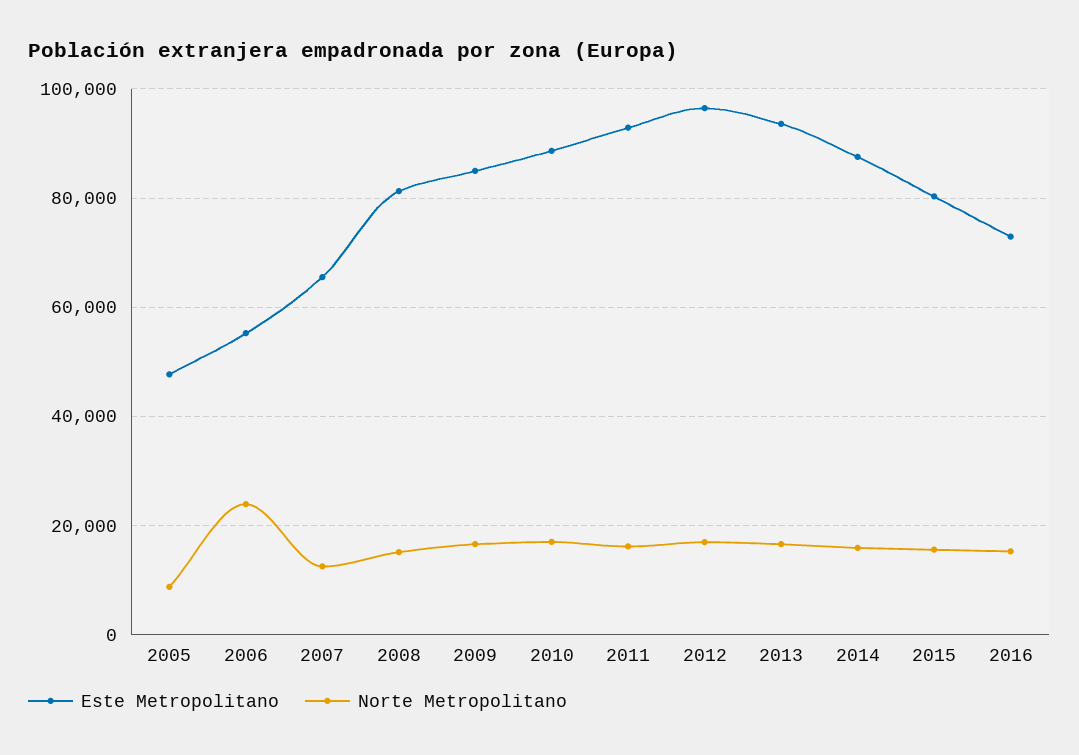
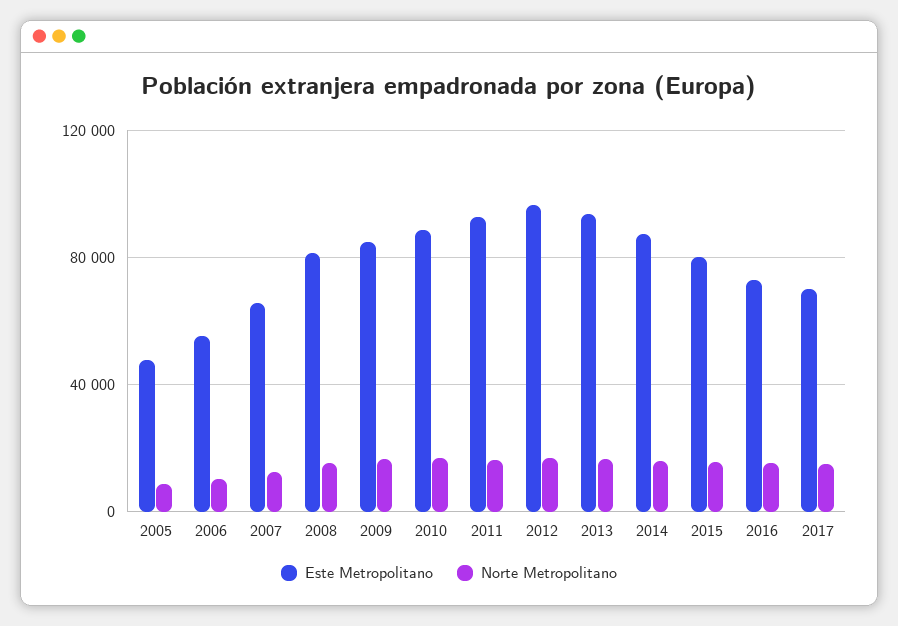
Norte Metropolitano, 2006: 24000 -> 10000
Este Metropolitano, 2017: none -> 70000
Norte Metropolitano, 2017: none -> 15000

